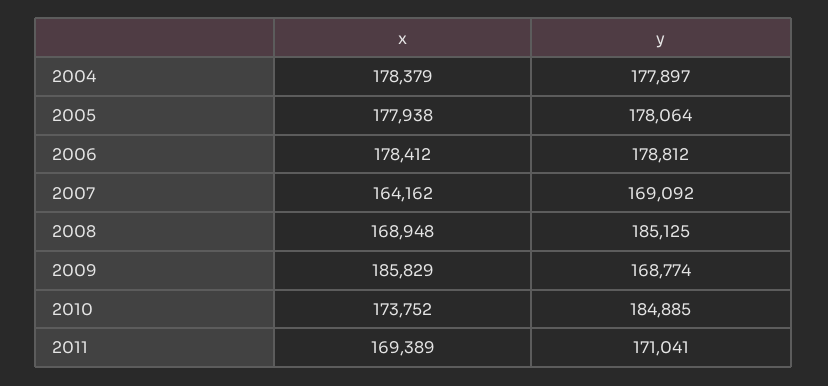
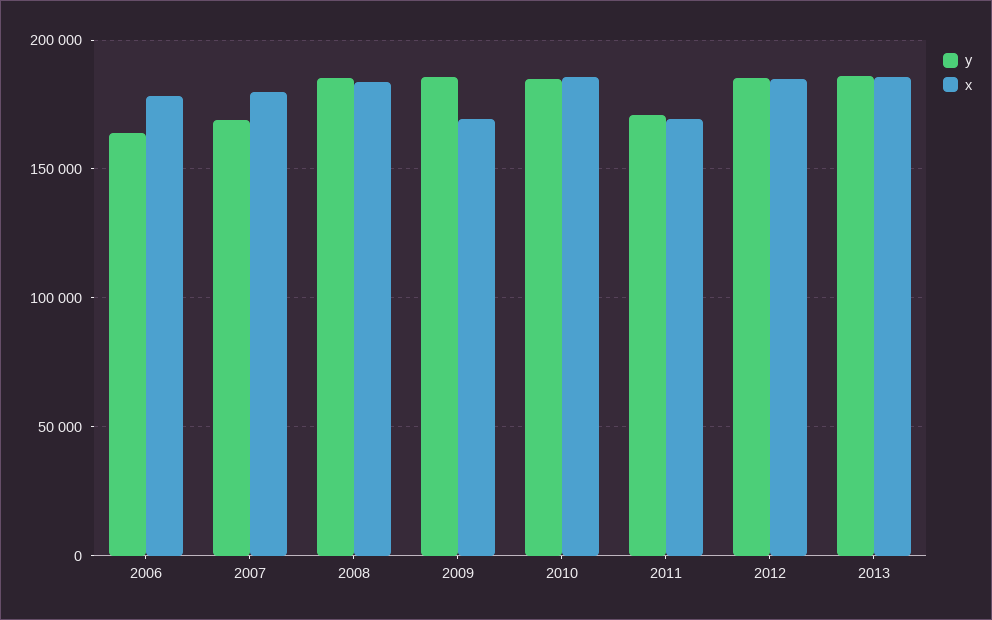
x, 2004: 178379 -> none
y, 2004: 177897 -> none
x, 2005: 177938 -> none
y, 2005: 178064 -> none
y, 2006: 178812 -> 165000
x, 2007: 164162 -> 180000
x, 2008: 168948 -> 185000
x, 2009: 185829 -> 170000
y, 2009: 168774 -> 185000
x, 2010: 173752 -> 185000
y, 2012: none -> 185000
x, 2012: none -> 185000
y, 2013: none -> 185000
x, 2013: none -> 185000

